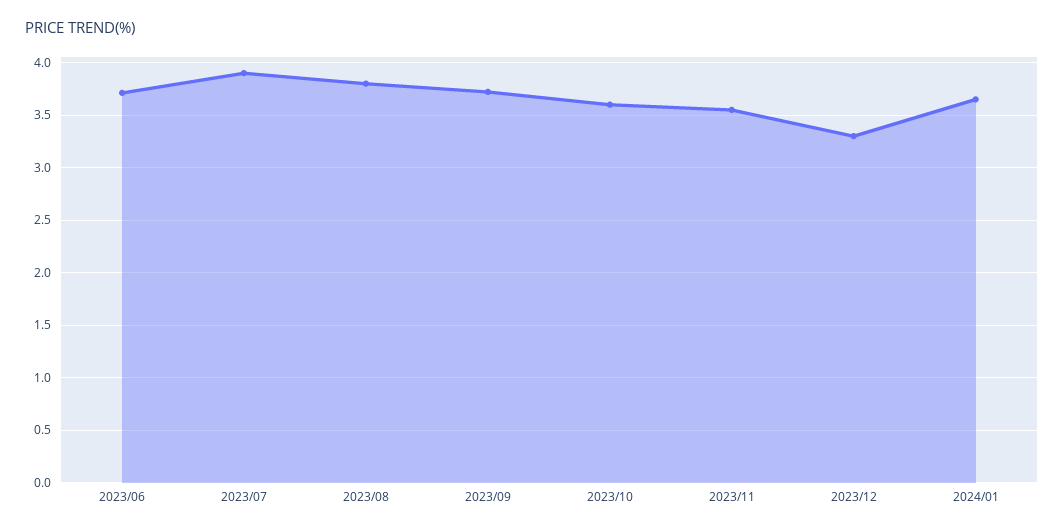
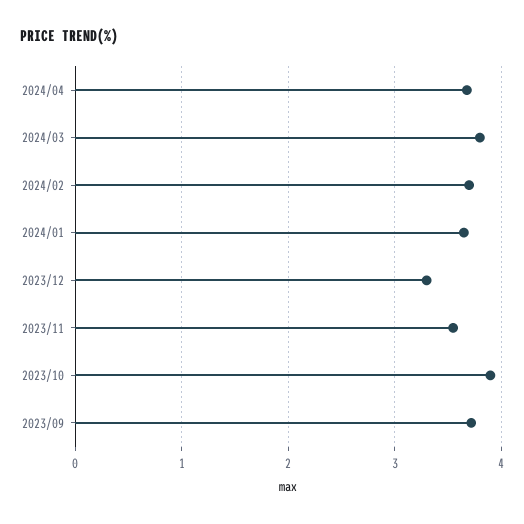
2023/06: 3.7 -> none
2023/07: 3.9 -> none
2023/08: 3.8 -> none
2023/10: 3.6 -> 3.9
2024/04: none -> 3.7
2024/03: none -> 3.8
2024/02: none -> 3.7

